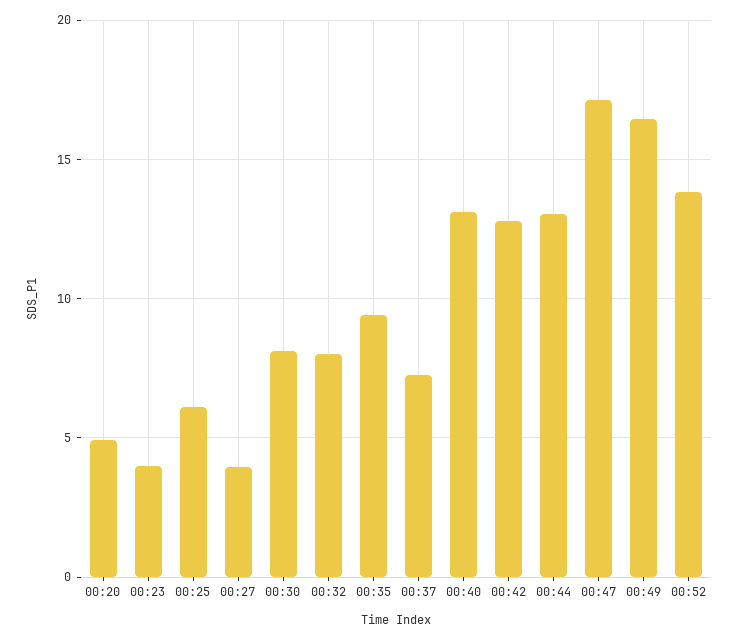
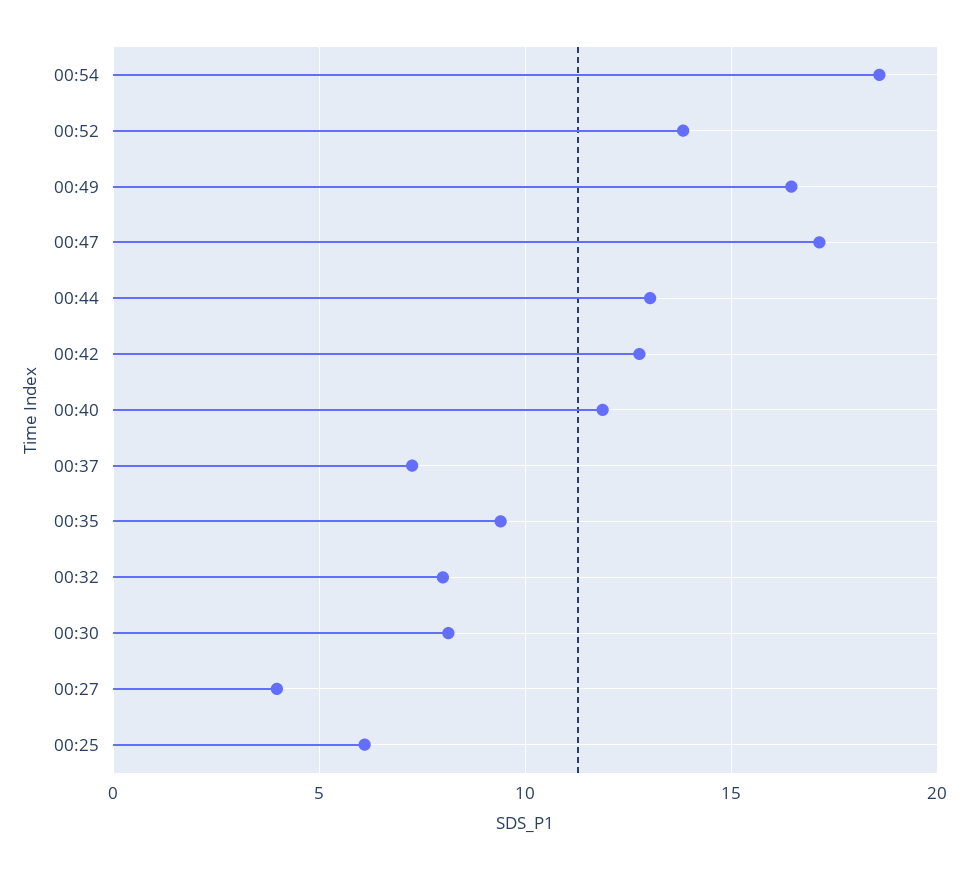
00:20: 5 -> none
00:23: 4 -> none
00:40: 13 -> 12
00:54: none -> 18.5

